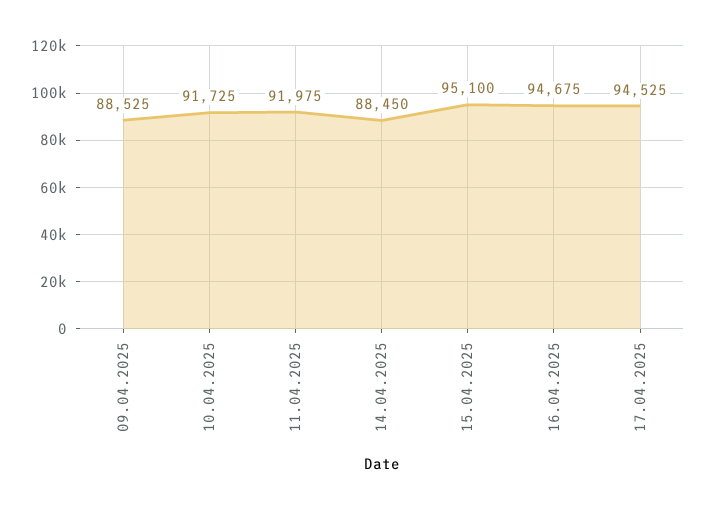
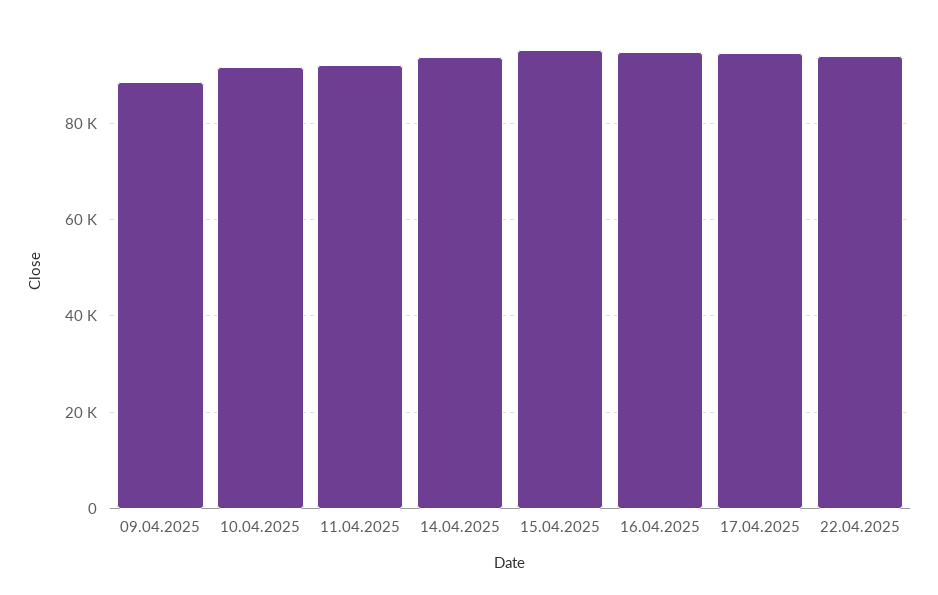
14.04.2025: 88450 -> 94000
22.04.2025: none -> 94000

